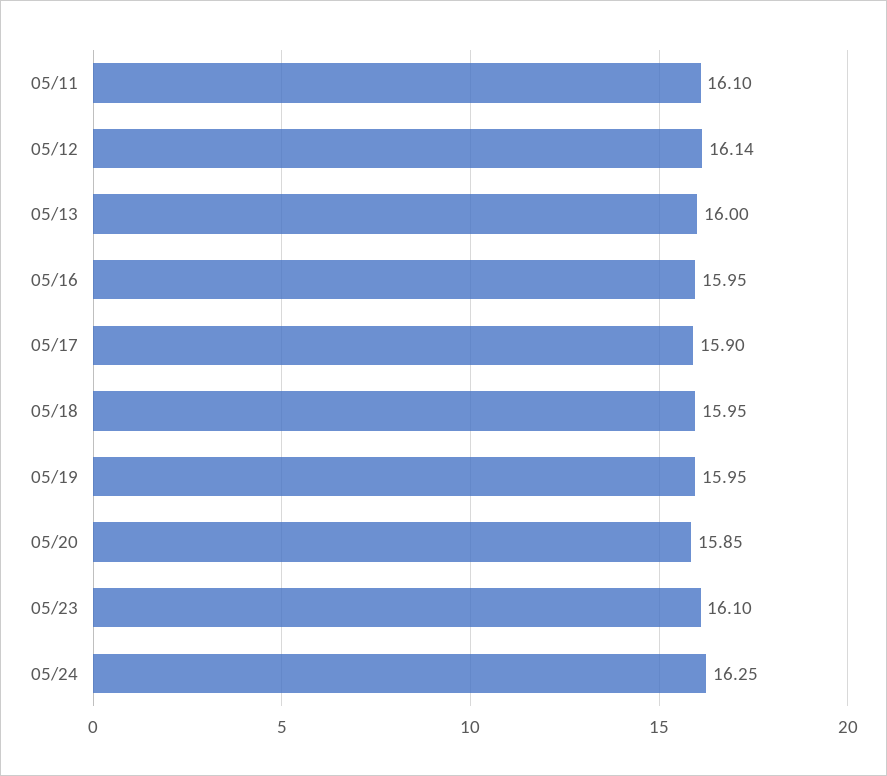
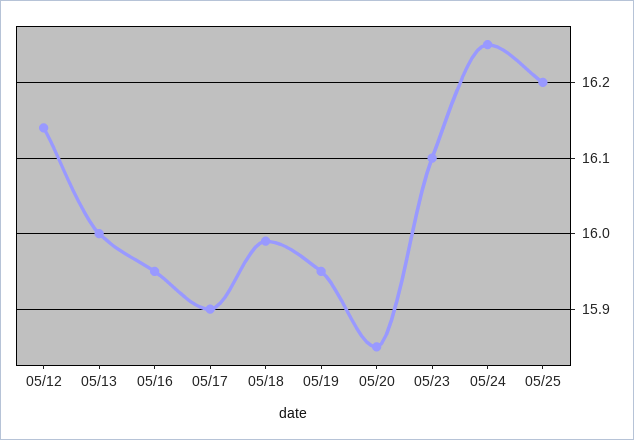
05/11: 16.1 -> none
05/18: 15.95 -> 15.99
05/25: none -> 16.2

